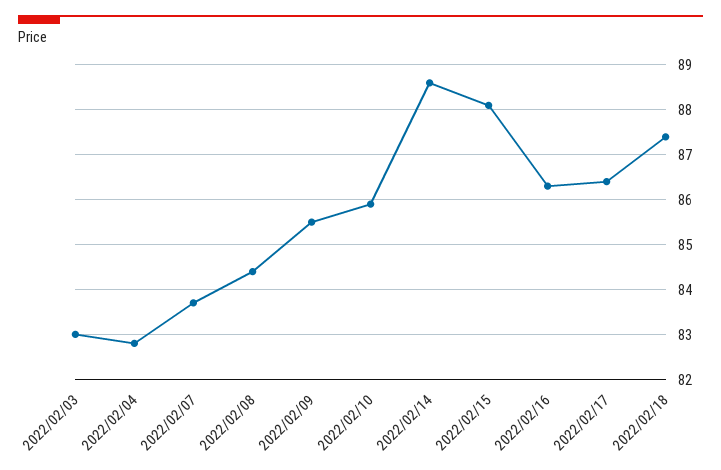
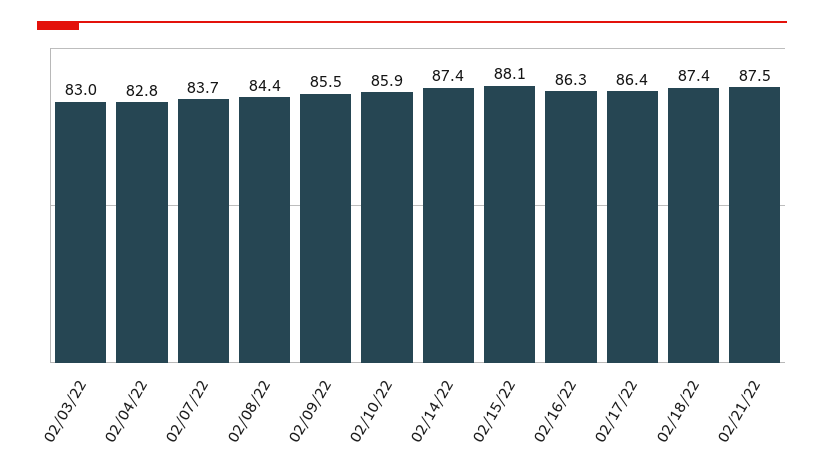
2022/02/14: 88.5 -> 87.4
02/21/22: none -> 87.5

